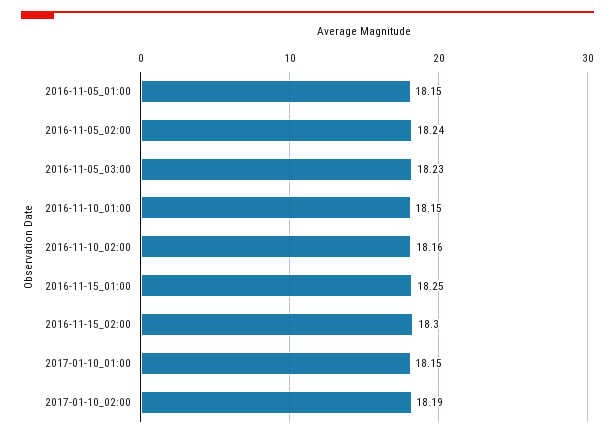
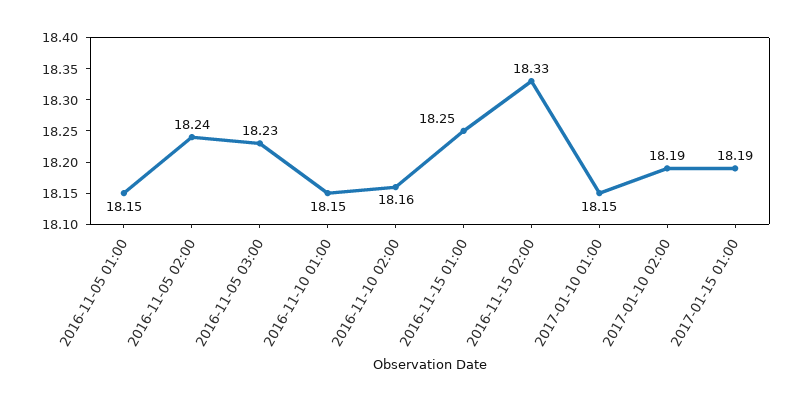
2016-11-15_02:00: 18.3 -> 18.33
2017-01-15 01:00: none -> 18.19

